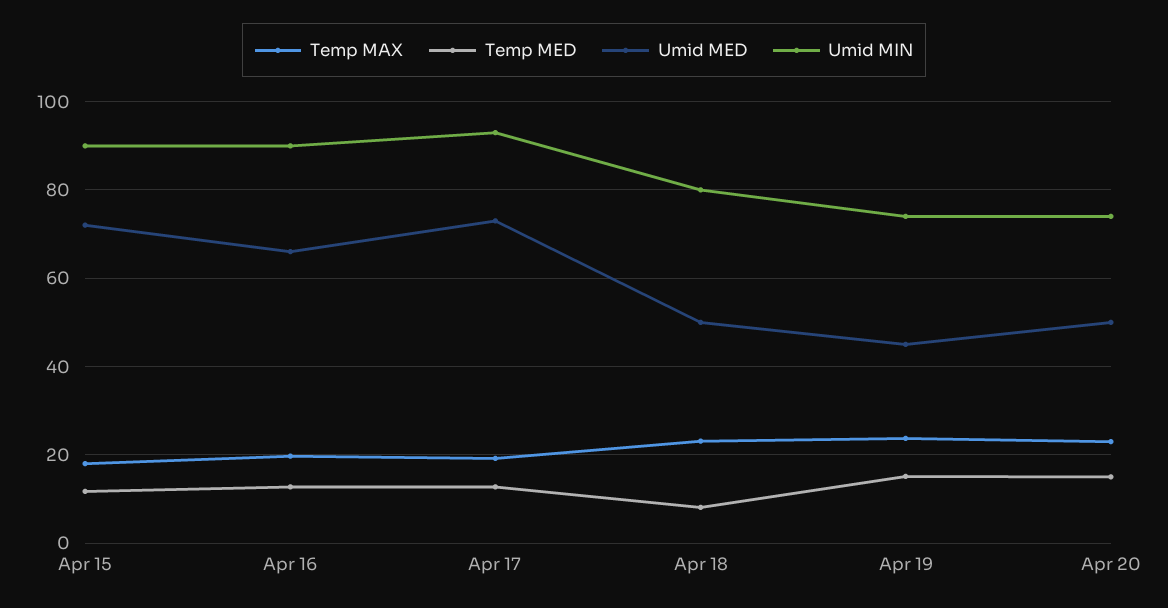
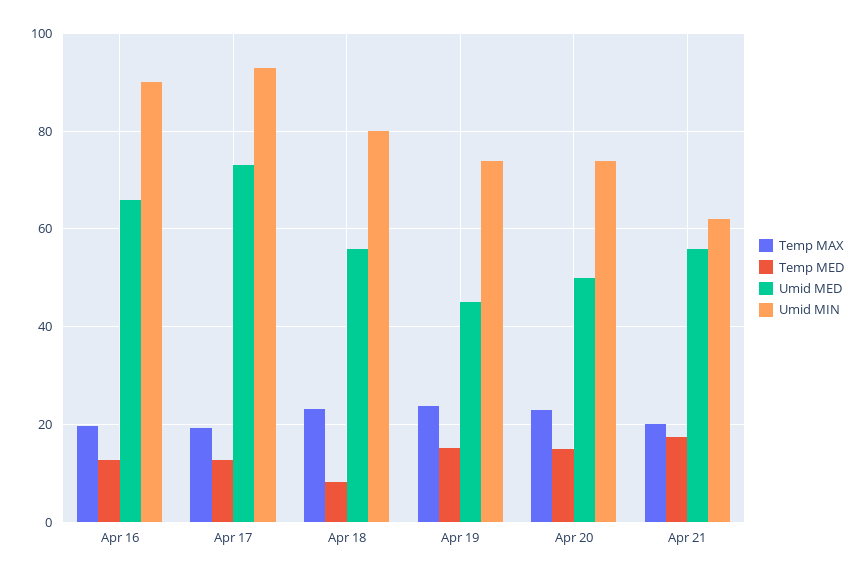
Temp MAX, Apr 15: 18 -> none
Temp MED, Apr 15: 12 -> none
Umid MED, Apr 15: 72 -> none
Umid MIN, Apr 15: 90 -> none
Umid MED, Apr 18: 50 -> 56
Temp MAX, Apr 21: none -> 20
Temp MED, Apr 21: none -> 18
Umid MED, Apr 21: none -> 56
Umid MIN, Apr 21: none -> 62

